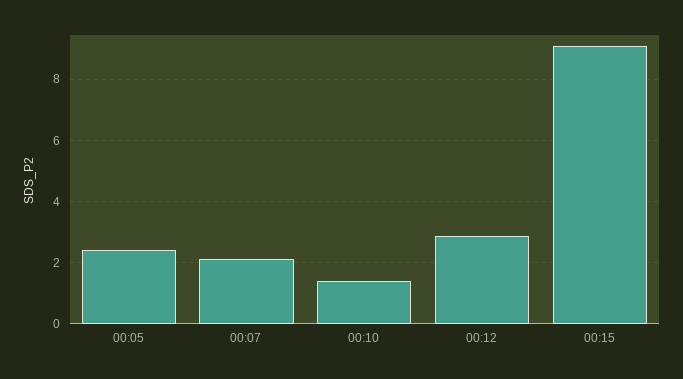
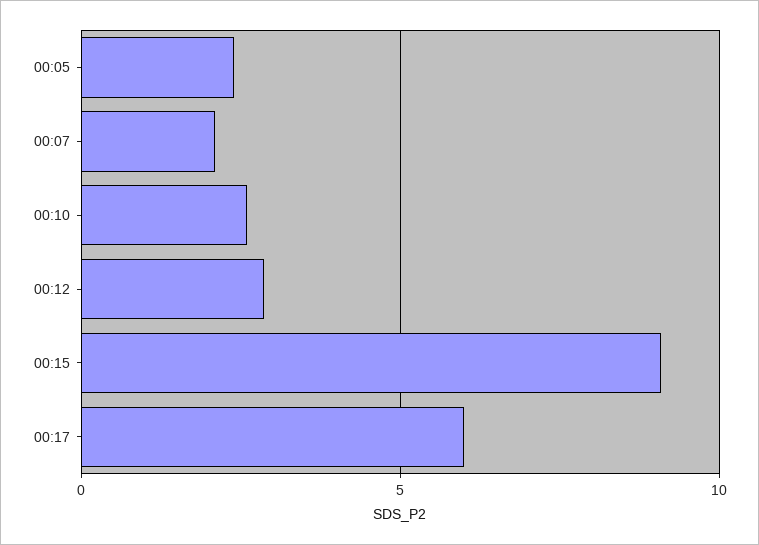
00:10: 1.4 -> 2.5
00:17: none -> 6

